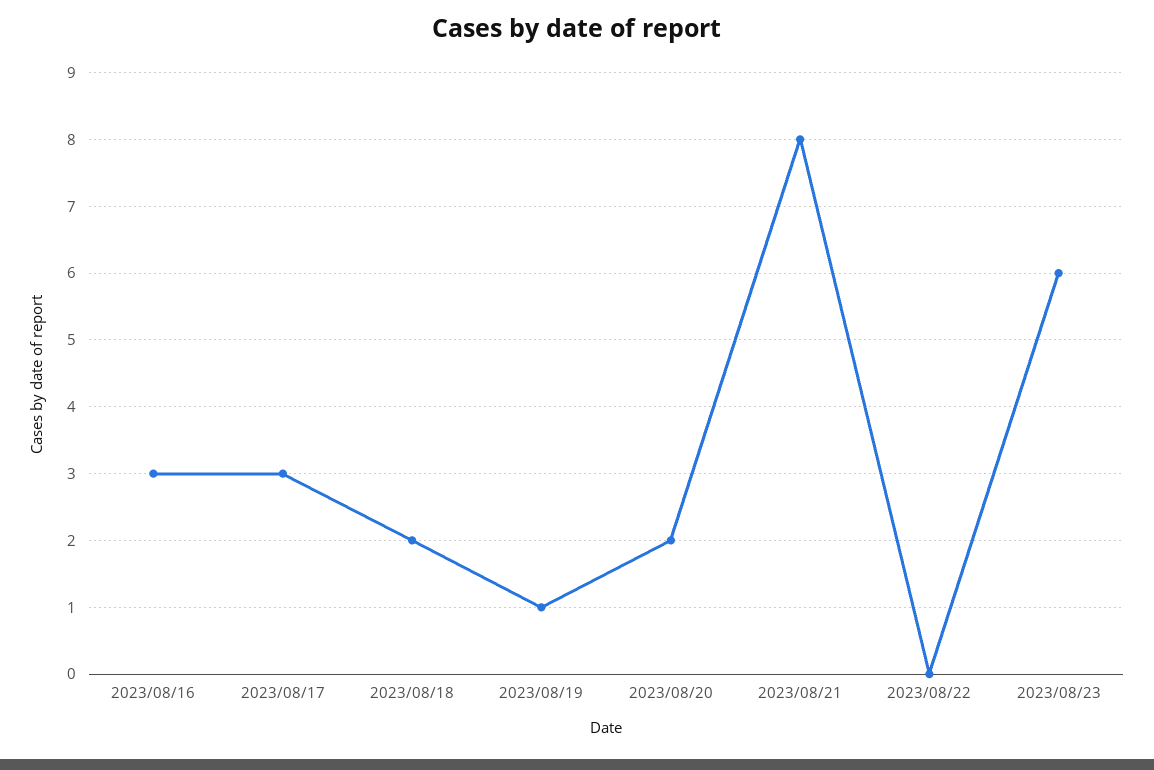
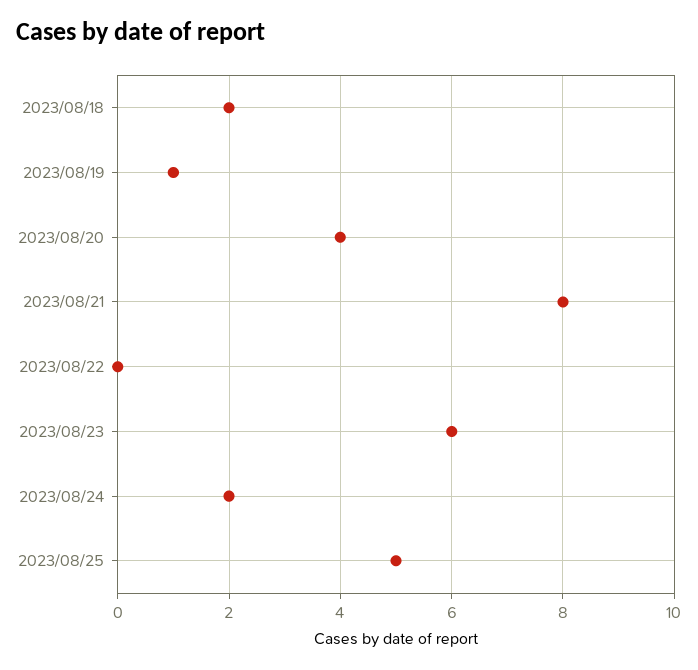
2023/08/16: 3 -> none
2023/08/17: 3 -> none
2023/08/20: 2 -> 4
2023/08/24: none -> 2
2023/08/25: none -> 5

